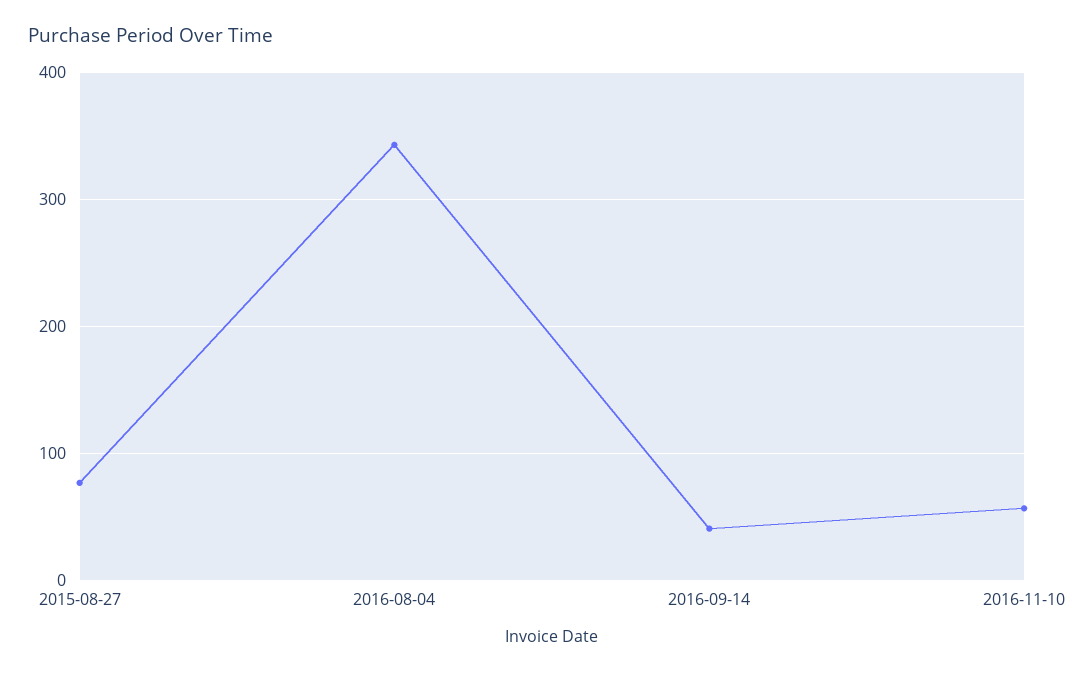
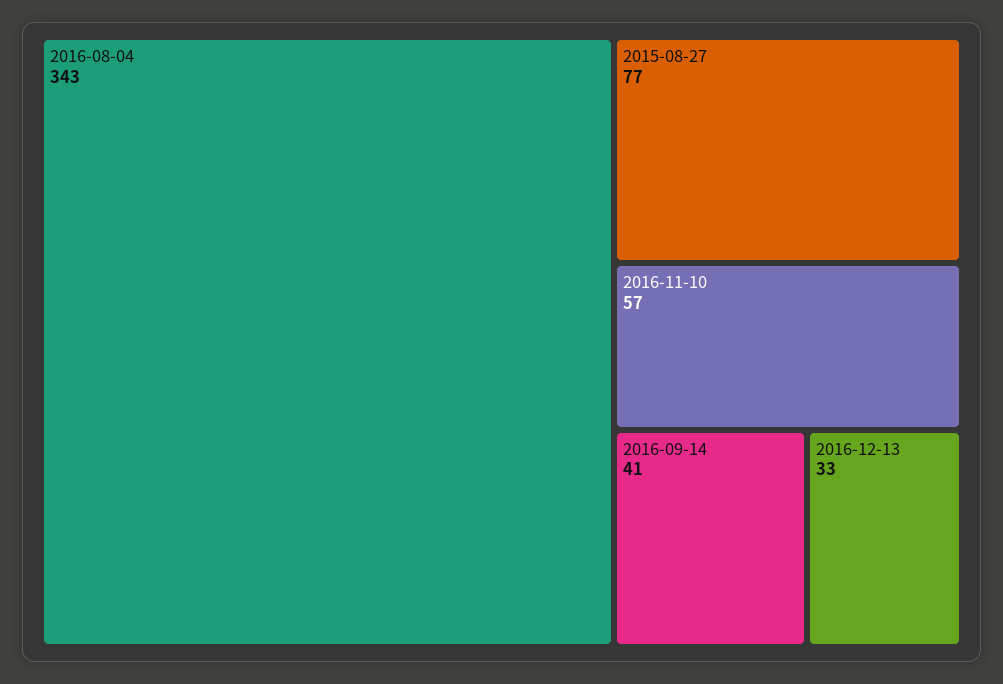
2016-12-13: none -> 33

